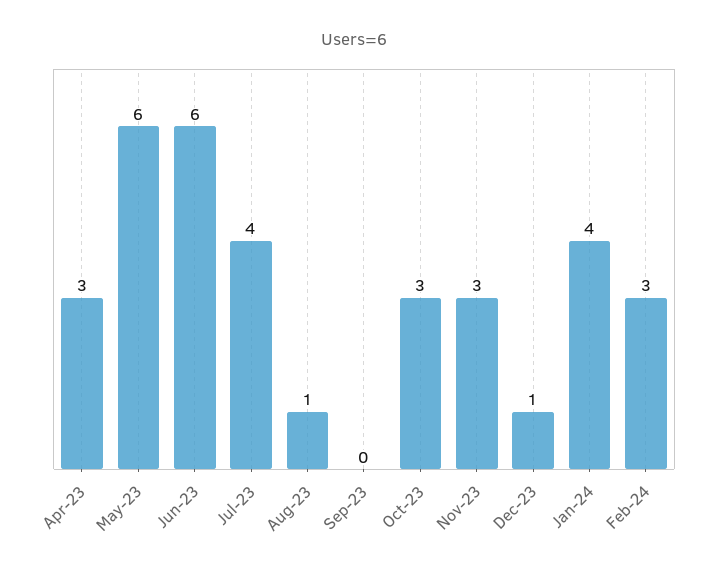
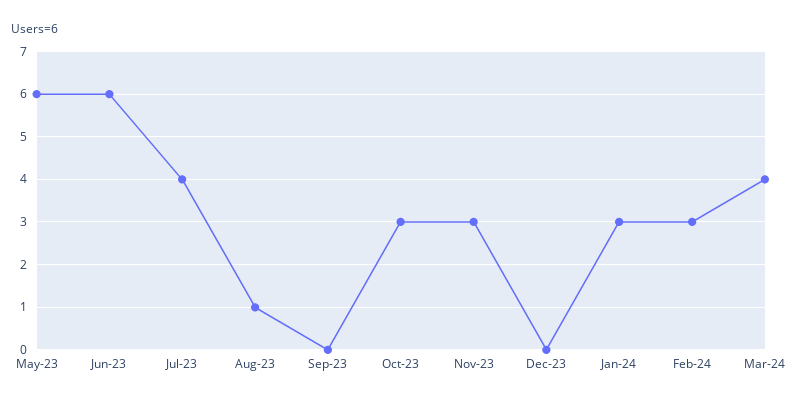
Apr-23: 3 -> none
Dec-23: 1 -> 0
Jan-24: 4 -> 3
Mar-24: none -> 4

